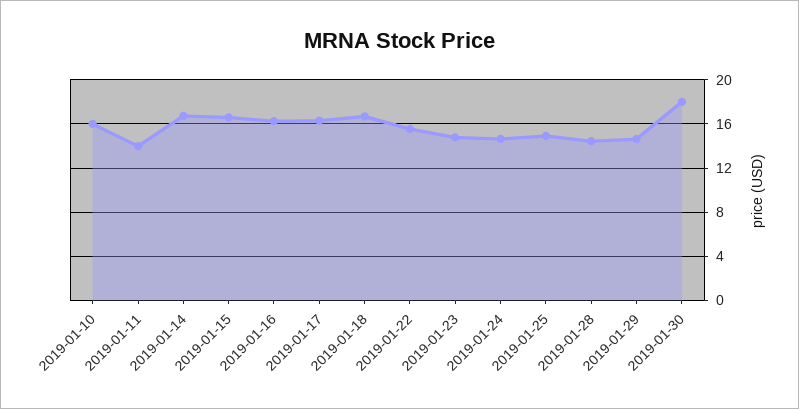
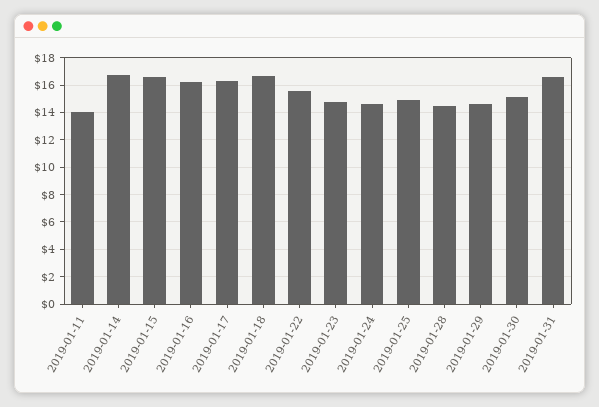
2019-01-10: 16 -> none
2019-01-30: 18 -> 15
2019-01-31: none -> 16.5

